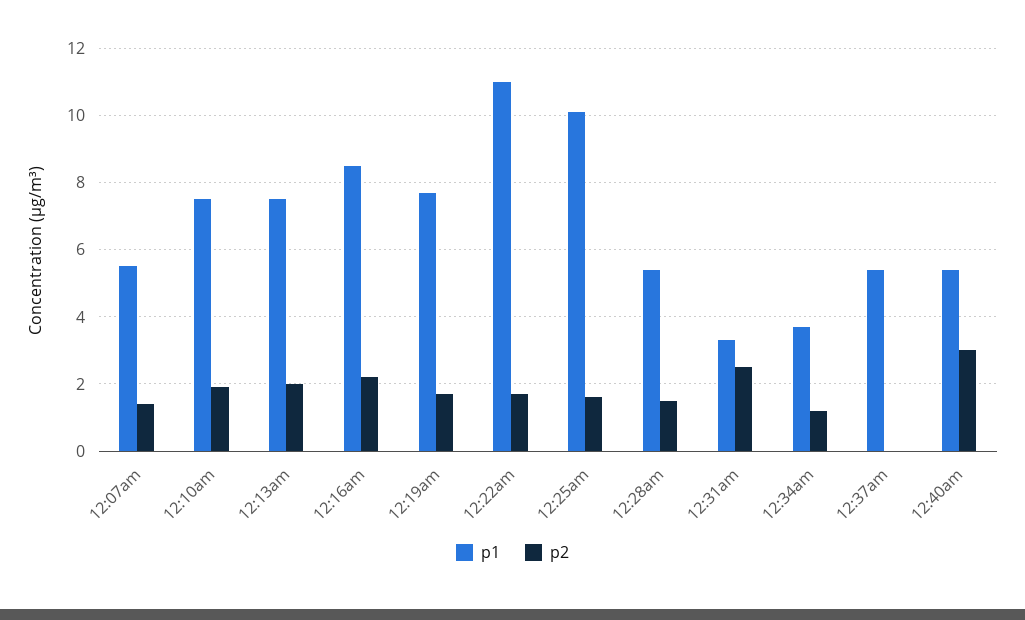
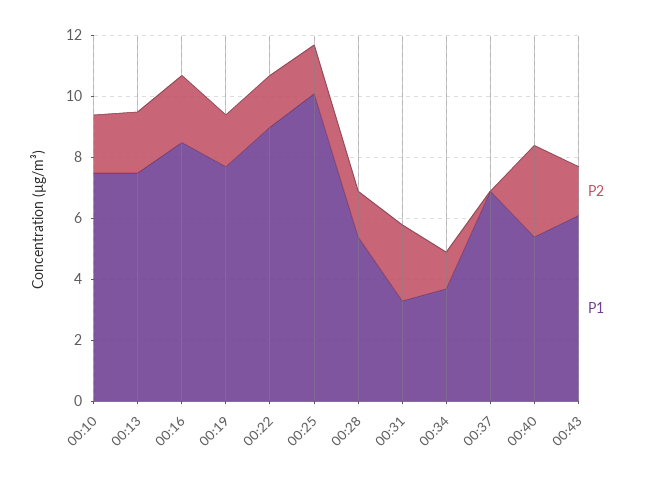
p1, 12:07am: 5.5 -> none
p2, 12:07am: 1.5 -> none
p1, 12:22am: 11 -> 9
p1, 12:37am: 5.5 -> 7
p2, 00:43: none -> 1.5
p1, 00:43: none -> 6

